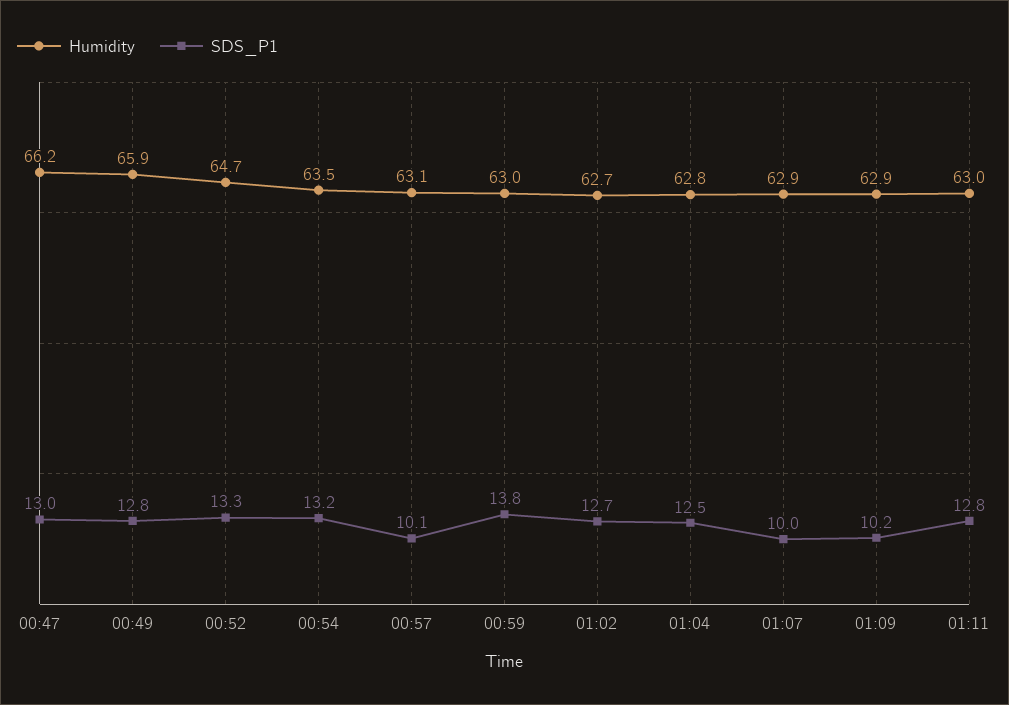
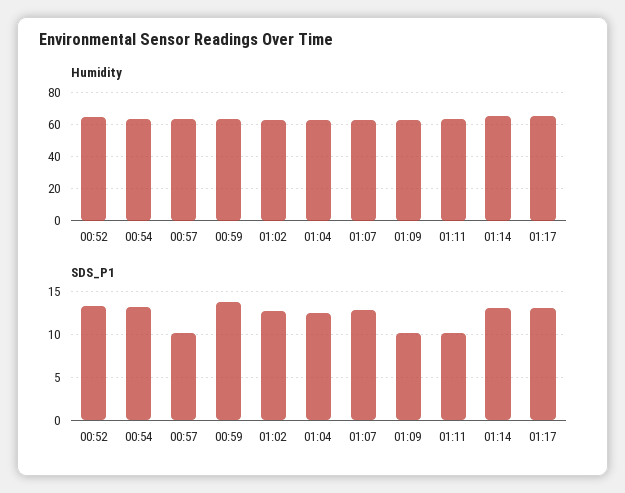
Humidity, 00:47: 66.2 -> none
SDS_P1, 00:47: 13 -> none
Humidity, 00:49: 65.9 -> none
SDS_P1, 00:49: 12.8 -> none
SDS_P1, 01:07: 10 -> 13
SDS_P1, 01:11: 12.8 -> 10
Humidity, 01:14: none -> 65
Humidity, 01:17: none -> 65
SDS_P1, 01:14: none -> 13
SDS_P1, 01:17: none -> 13

